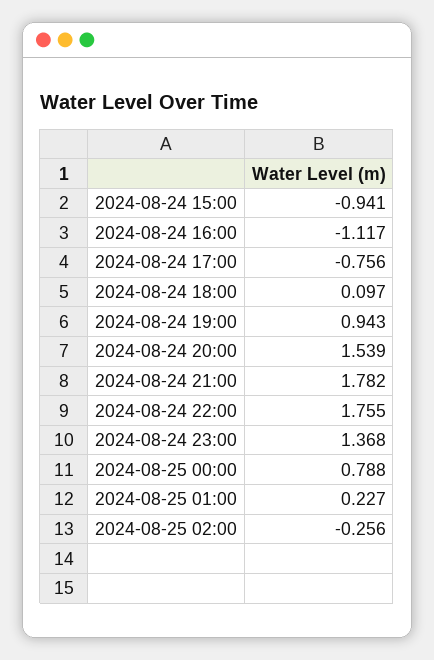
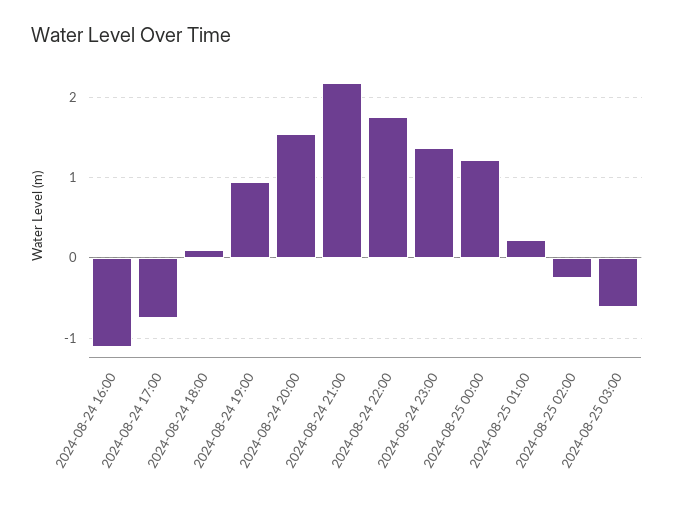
2024-08-24 15:00: -0.941 -> none
2024-08-24 21:00: 1.782 -> 2.2
2024-08-25 00:00: 0.788 -> 1.2
2024-08-25 03:00: none -> -0.6

